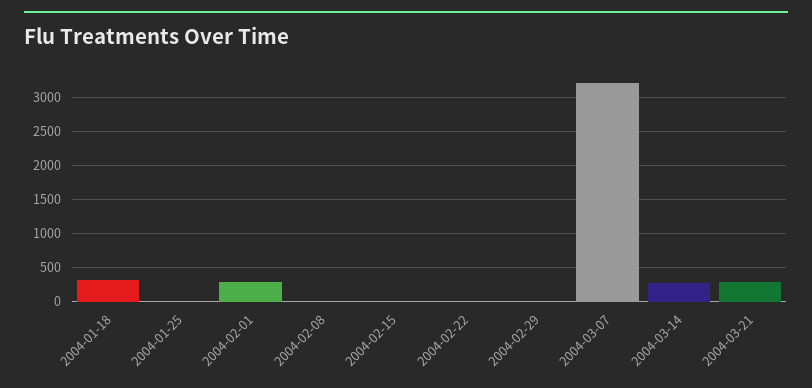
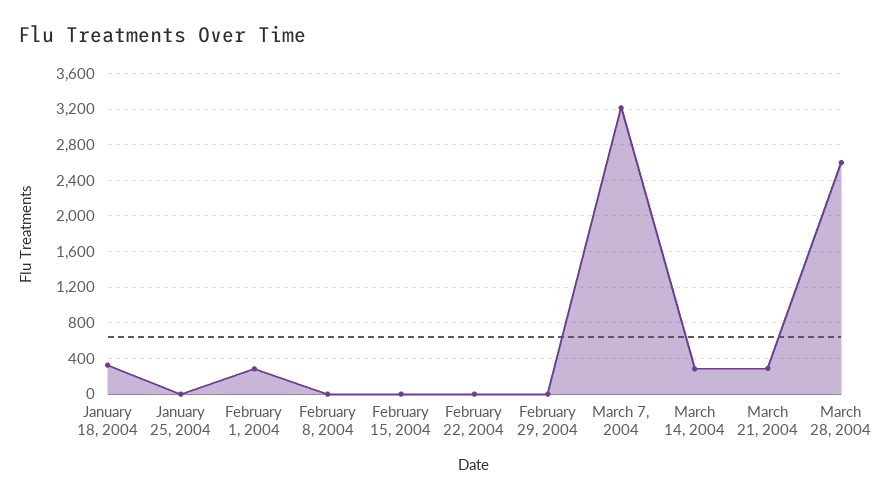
March 28, 2004: none -> 2600

